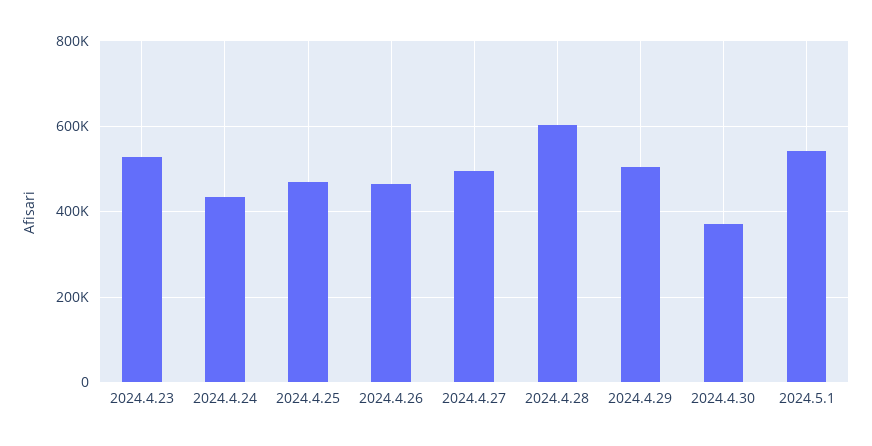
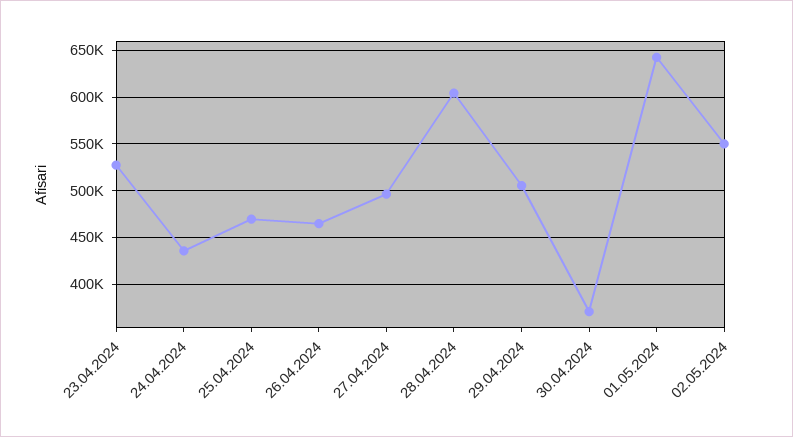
2024.5.1: 540000 -> 640000
02.05.2024: none -> 550000

